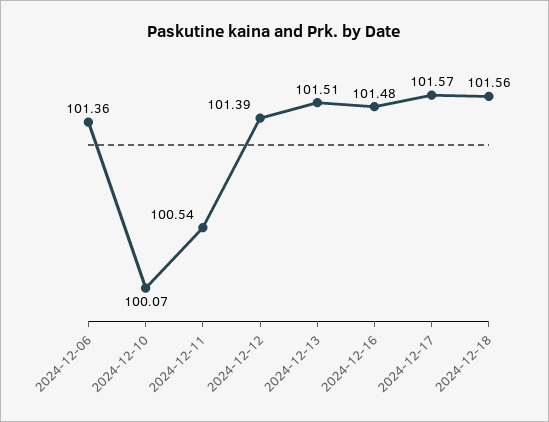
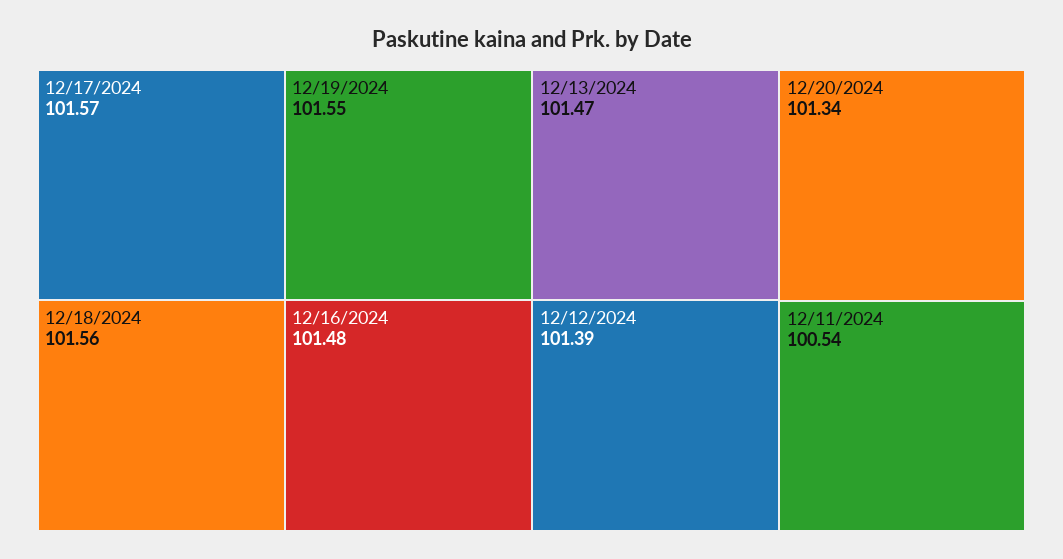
2024-12-06: 101.36 -> none
2024-12-10: 100.07 -> none
2024-12-13: 101.51 -> 101.47
12/19/2024: none -> 101.55
12/20/2024: none -> 101.34

